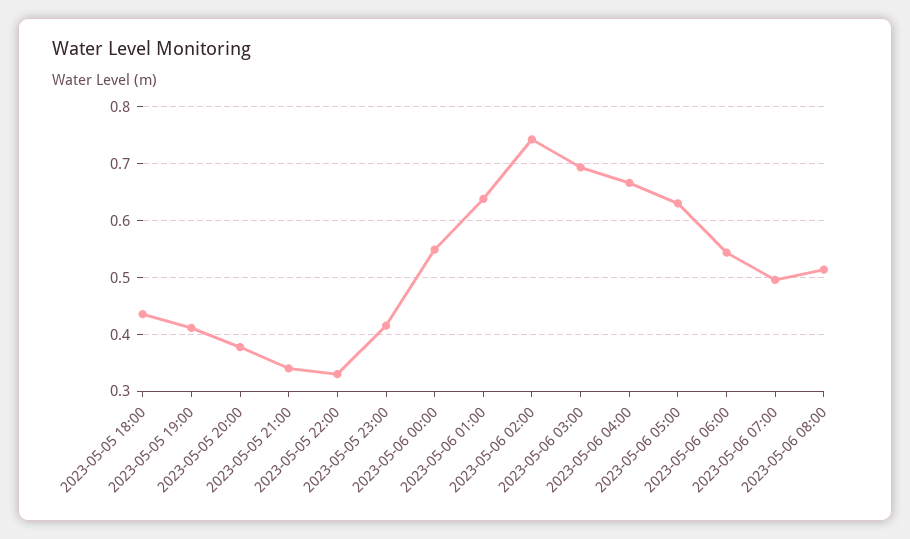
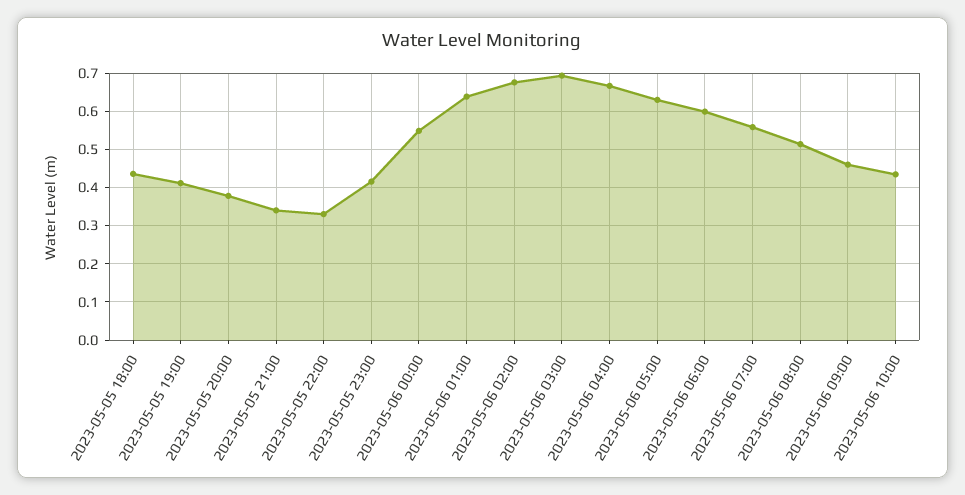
2023-05-06 02:00: 0.74 -> 0.68
2023-05-06 06:00: 0.54 -> 0.6
2023-05-06 07:00: 0.5 -> 0.56
2023-05-06 09:00: none -> 0.46
2023-05-06 10:00: none -> 0.44

